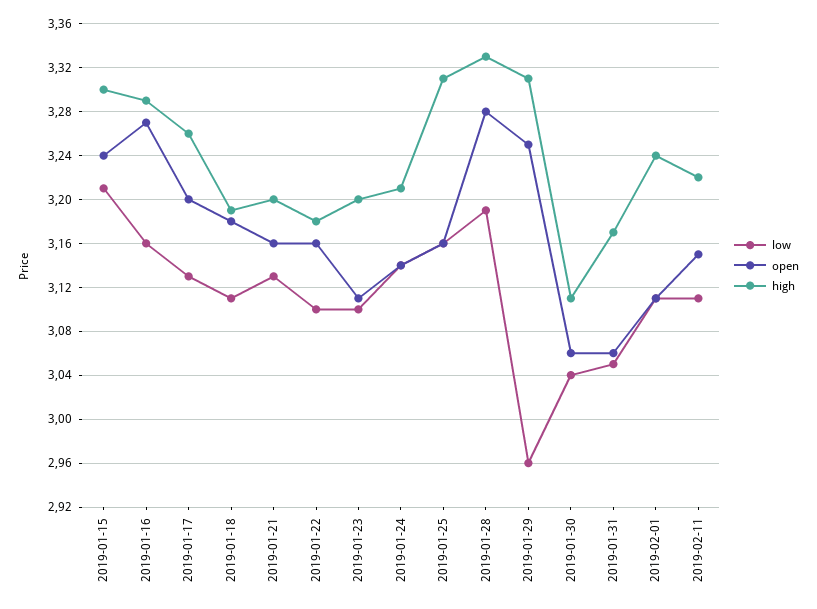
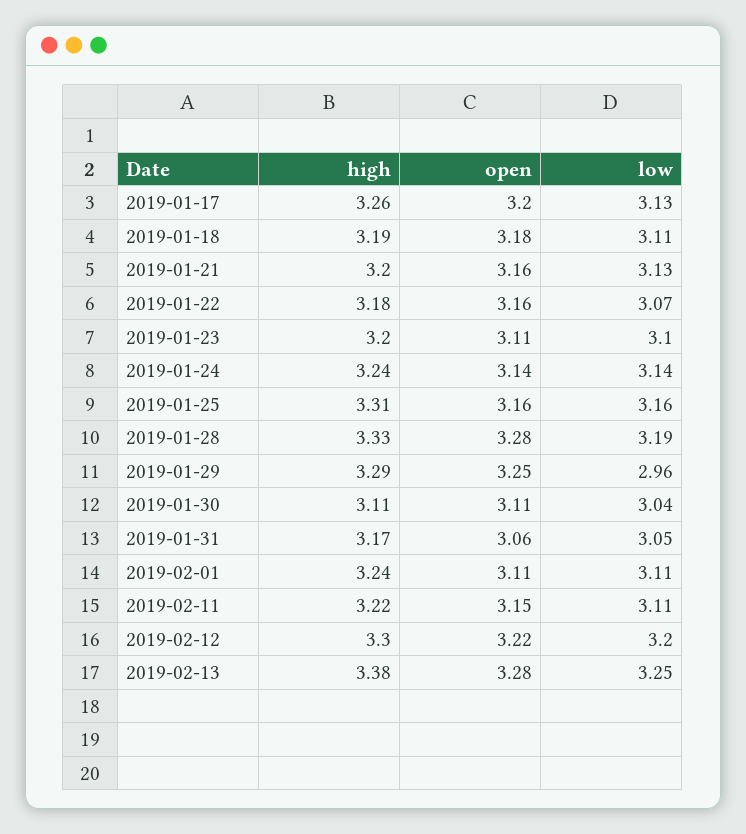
low, 2019-01-15: 3.21 -> none
open, 2019-01-15: 3.24 -> none
high, 2019-01-15: 3.3 -> none
low, 2019-01-16: 3.16 -> none
open, 2019-01-16: 3.27 -> none
high, 2019-01-16: 3.29 -> none
low, 2019-01-22: 3.1 -> 3.07
high, 2019-01-24: 3.21 -> 3.24
high, 2019-01-29: 3.31 -> 3.29
open, 2019-01-30: 3.06 -> 3.11
high, 2019-02-12: none -> 3.3
open, 2019-02-12: none -> 3.22
low, 2019-02-12: none -> 3.2
high, 2019-02-13: none -> 3.38
open, 2019-02-13: none -> 3.28
low, 2019-02-13: none -> 3.25

